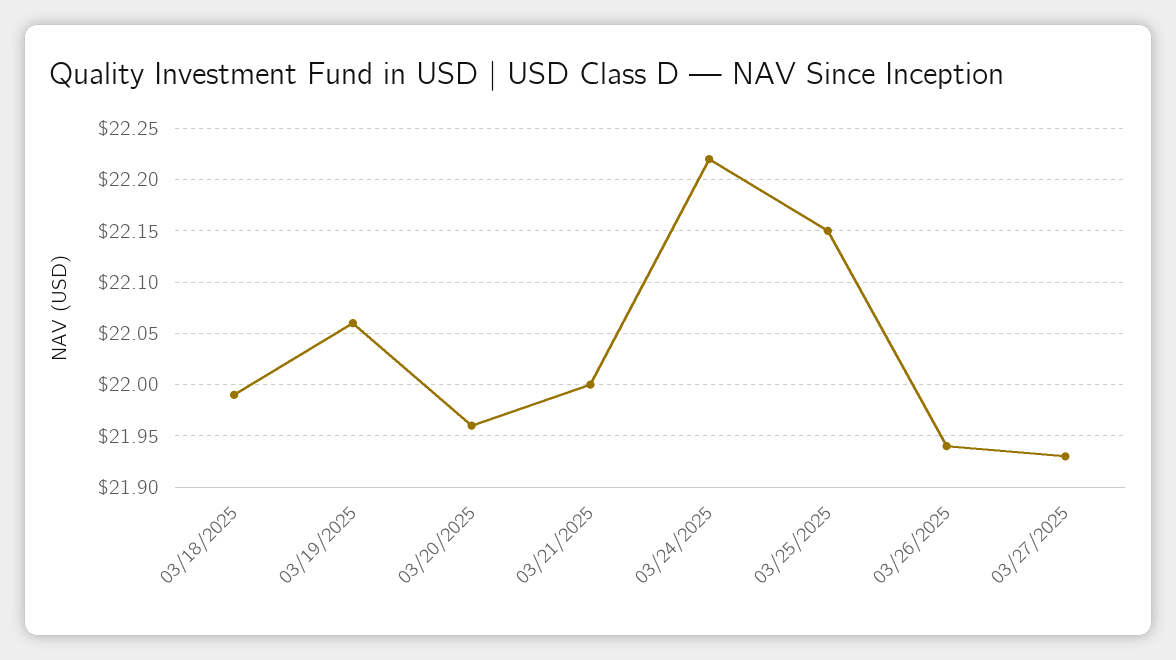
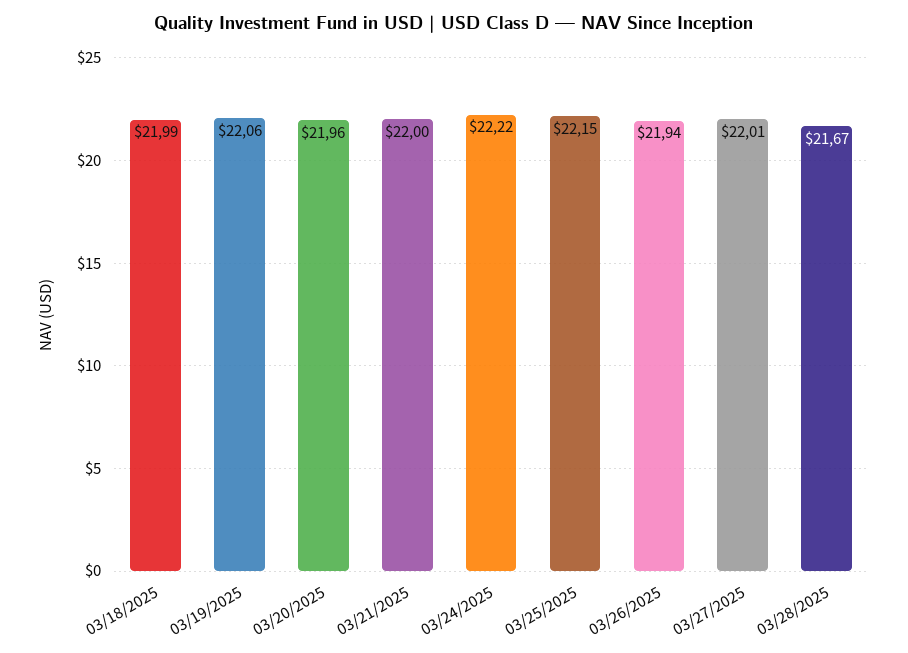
03/27/2025: 21.93 -> 22.01
03/28/2025: none -> 21.67

